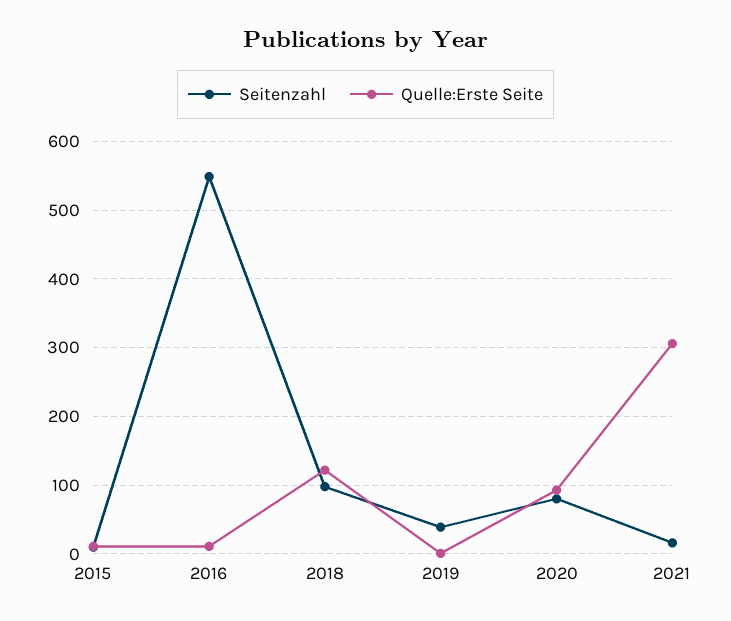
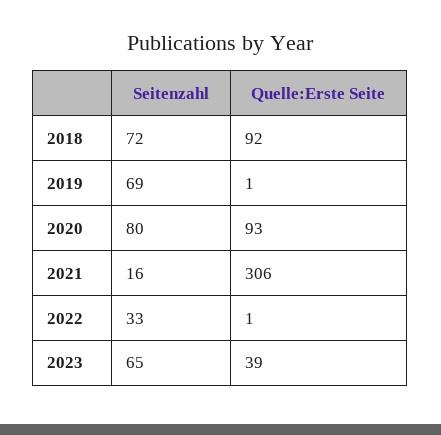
Seitenzahl, 2015: 10 -> none
Quelle:Erste Seite, 2015: 10 -> none
Seitenzahl, 2016: 550 -> none
Quelle:Erste Seite, 2016: 10 -> none
Seitenzahl, 2018: 100 -> 72
Quelle:Erste Seite, 2018: 120 -> 92
Seitenzahl, 2019: 40 -> 69
Seitenzahl, 2022: none -> 33
Quelle:Erste Seite, 2022: none -> 1
Seitenzahl, 2023: none -> 65
Quelle:Erste Seite, 2023: none -> 39

